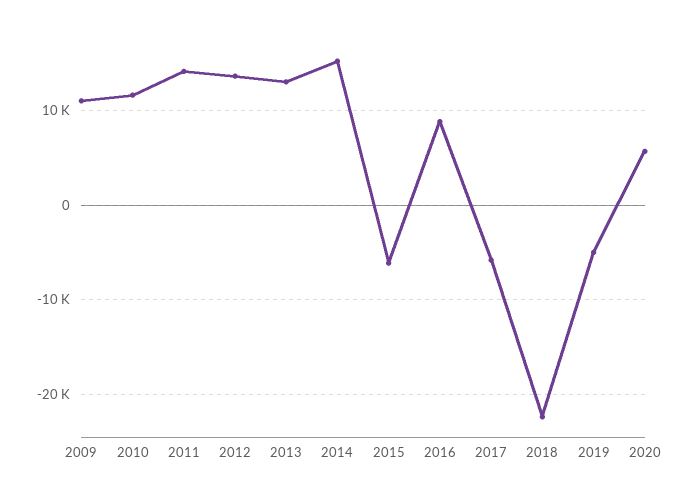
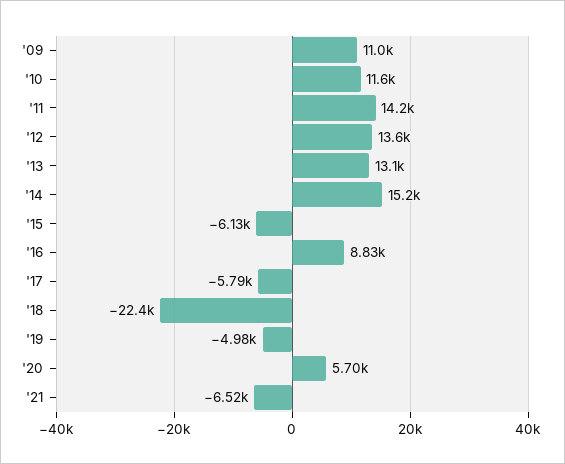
'21: none -> -6520

